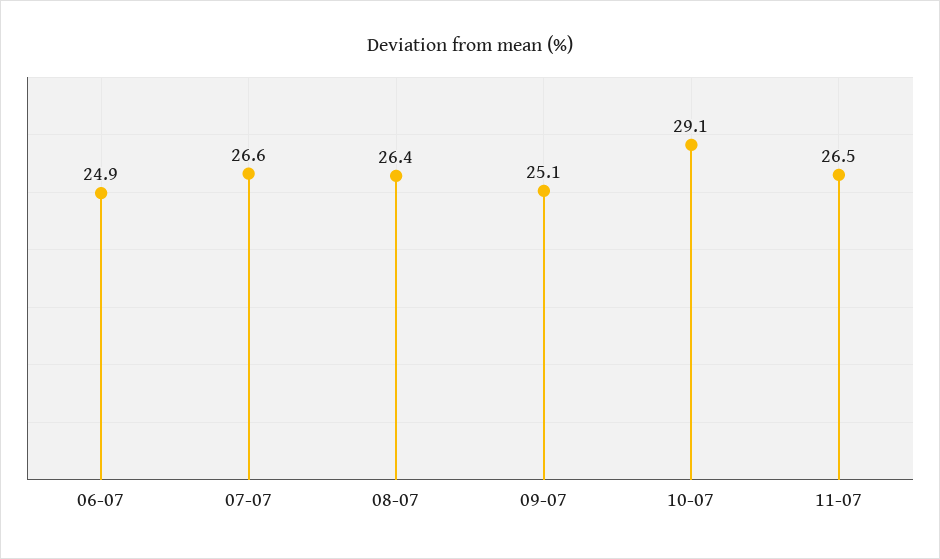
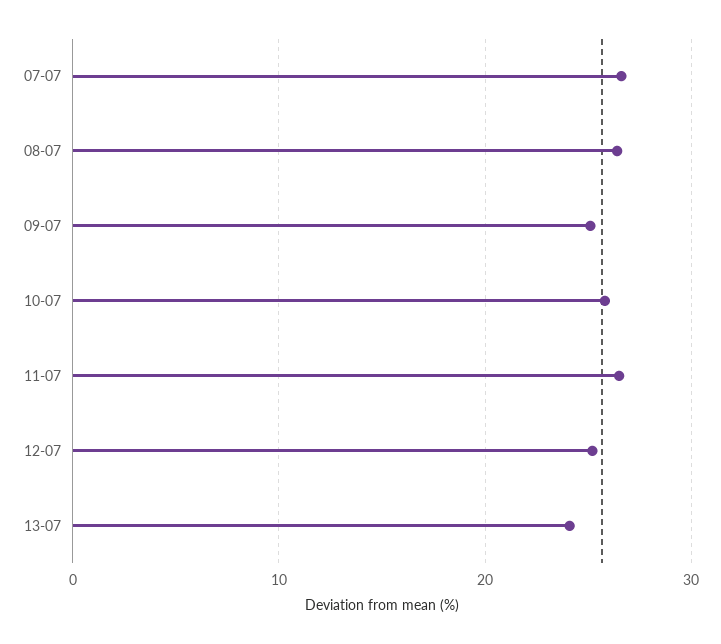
06-07: 24.9 -> none
10-07: 29.1 -> 26
12-07: none -> 25
13-07: none -> 24

